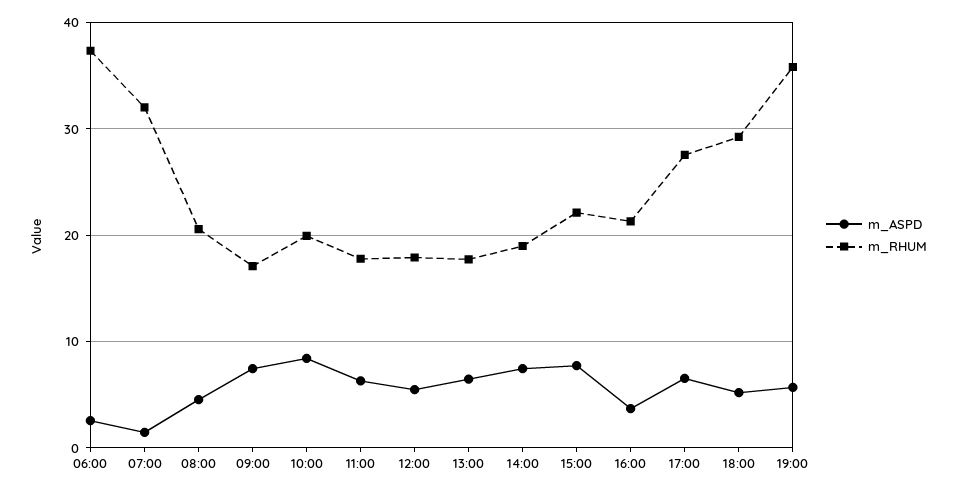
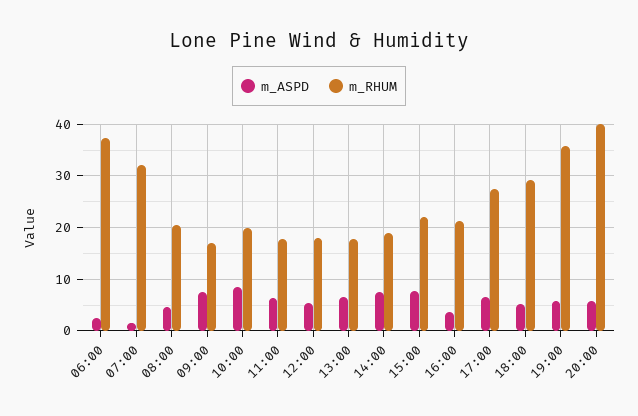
m_ASPD, 20:00: none -> 6
m_RHUM, 20:00: none -> 40

